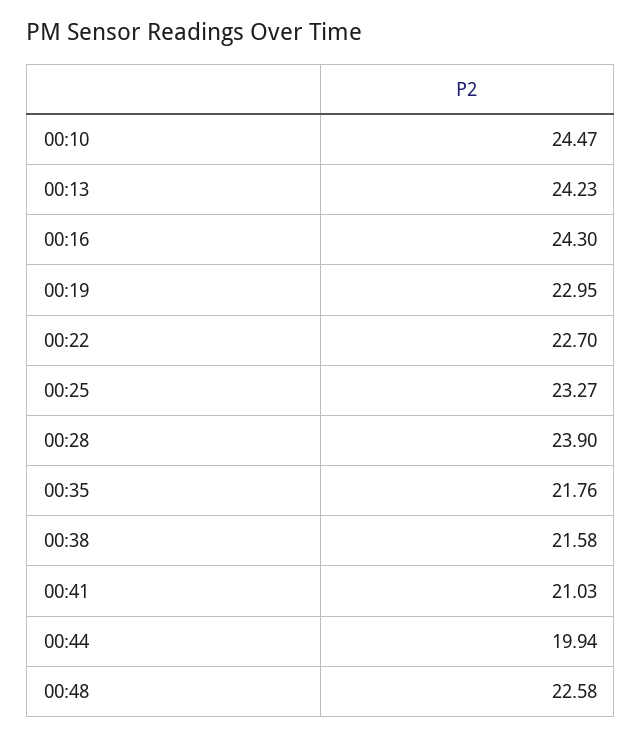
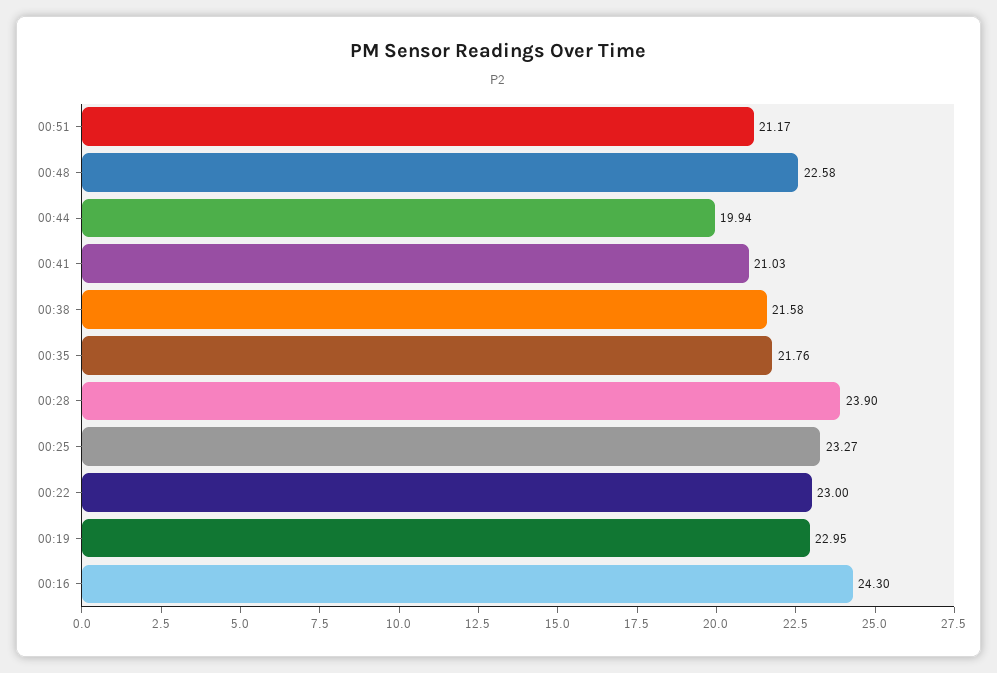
00:10: 24.47 -> none
00:13: 24.23 -> none
00:22: 22.7 -> 23
00:51: none -> 21.17

